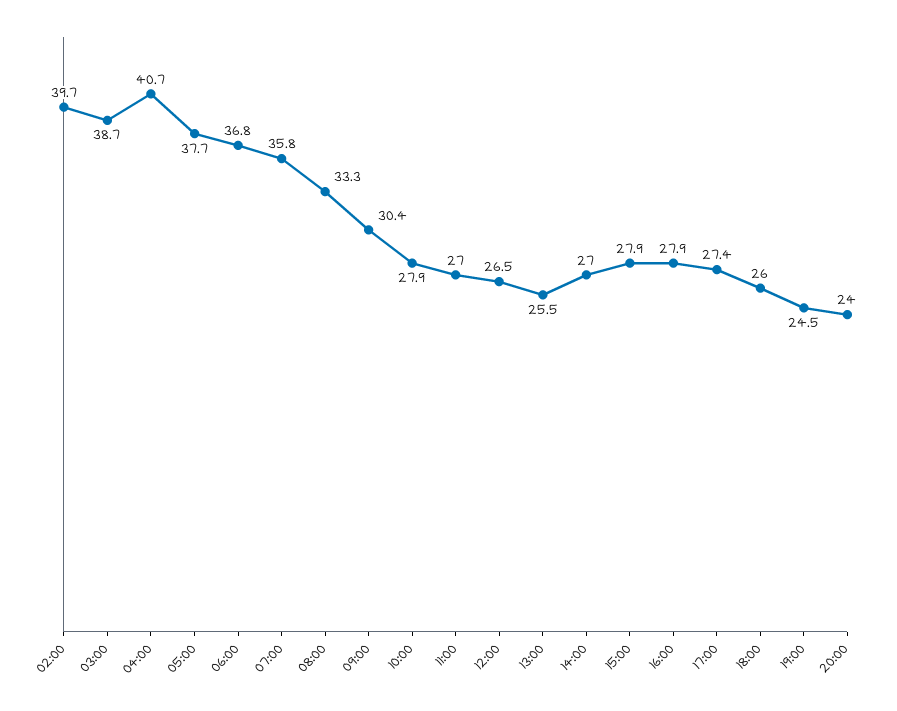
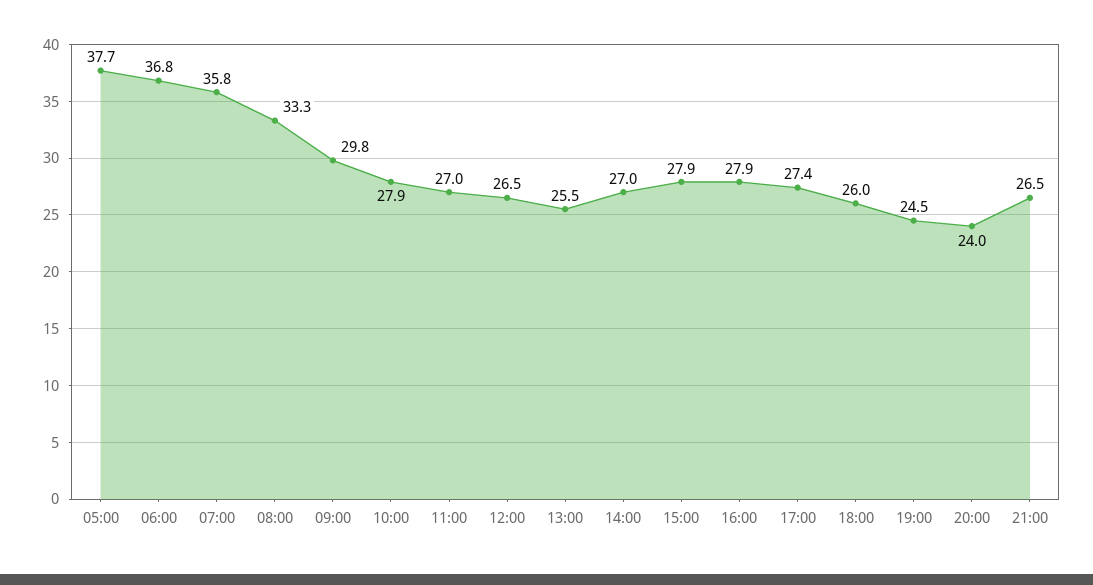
02:00: 39.7 -> none
03:00: 38.7 -> none
04:00: 40.7 -> none
09:00: 30.4 -> 29.8
21:00: none -> 26.5

